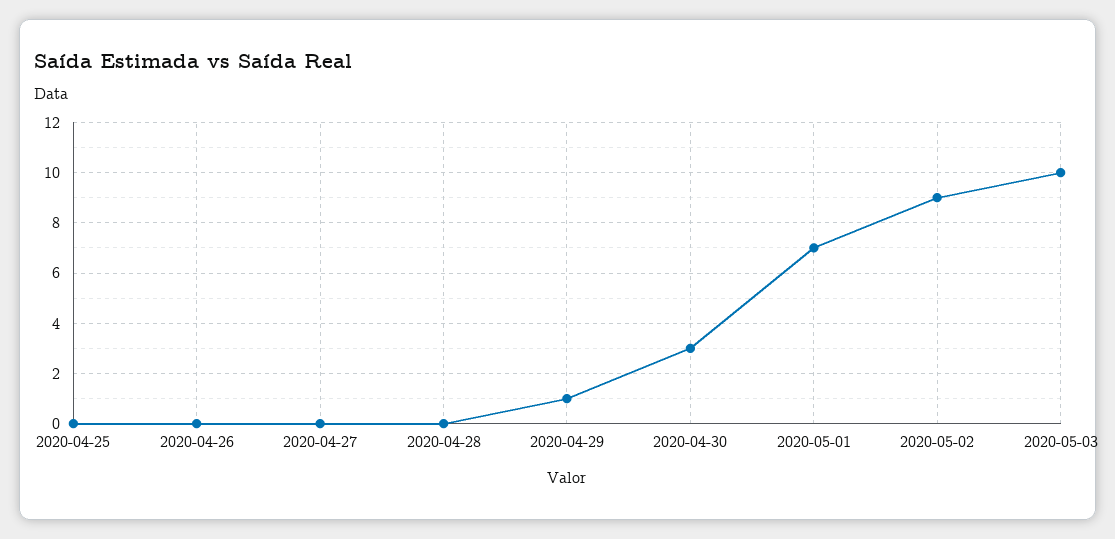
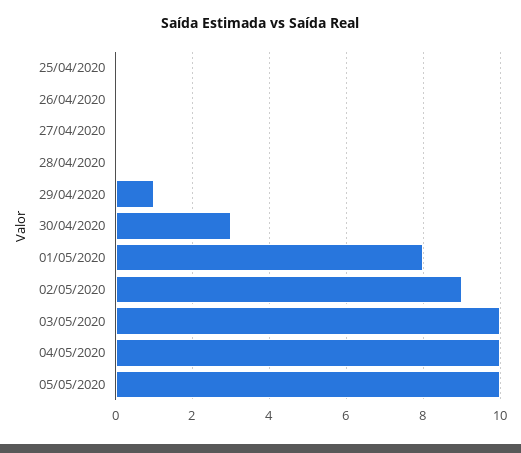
2020-05-01: 7 -> 8
04/05/2020: none -> 10
05/05/2020: none -> 10

